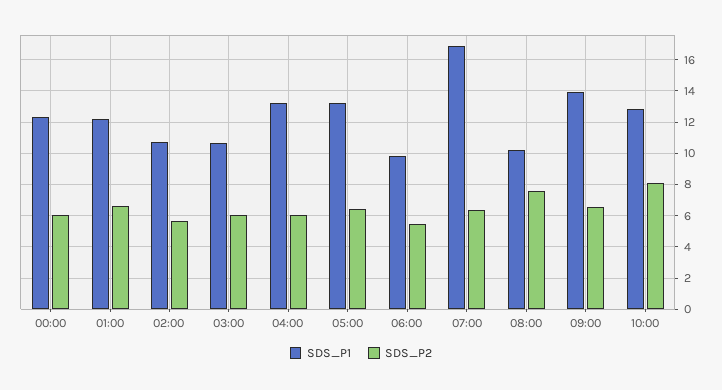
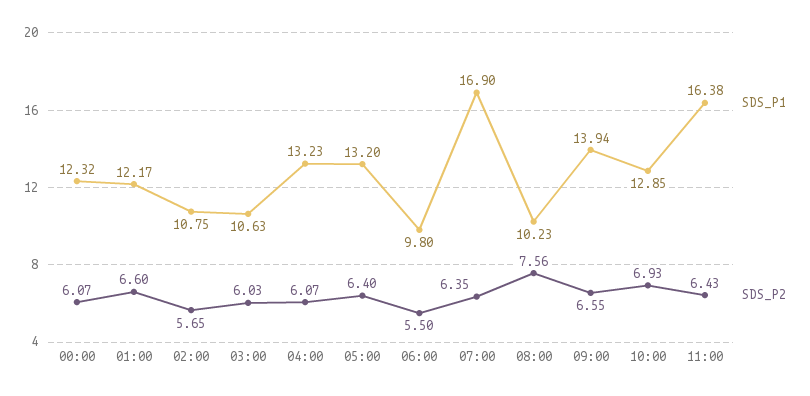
SDS_P2, 10:00: 8 -> 6.93
SDS_P1, 11:00: none -> 16.38
SDS_P2, 11:00: none -> 6.43

